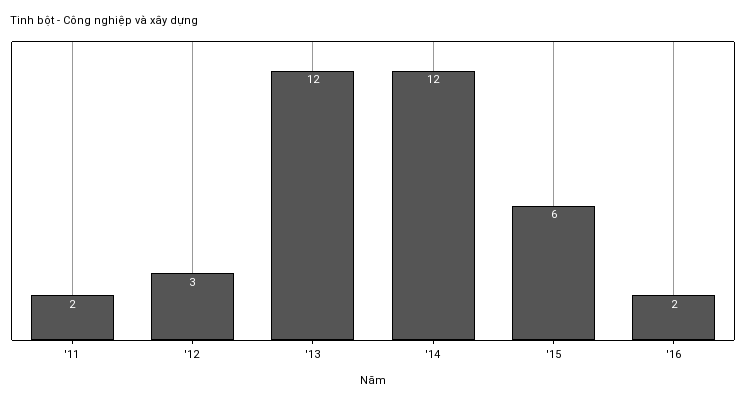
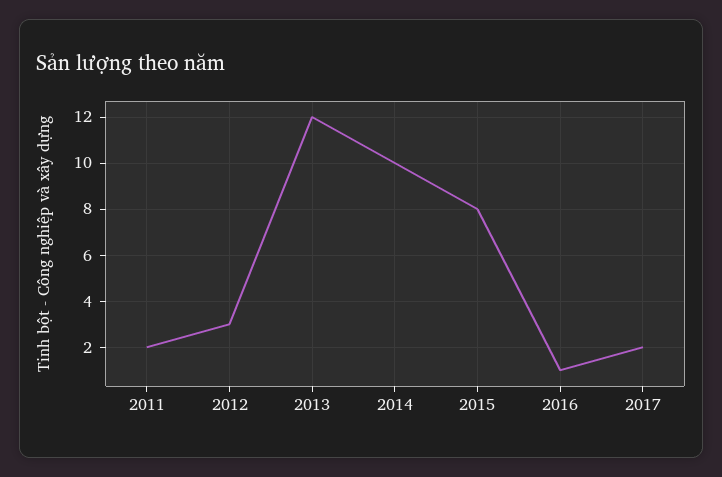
'14: 12 -> 10
'15: 6 -> 8
'16: 2 -> 1
2017: none -> 2

